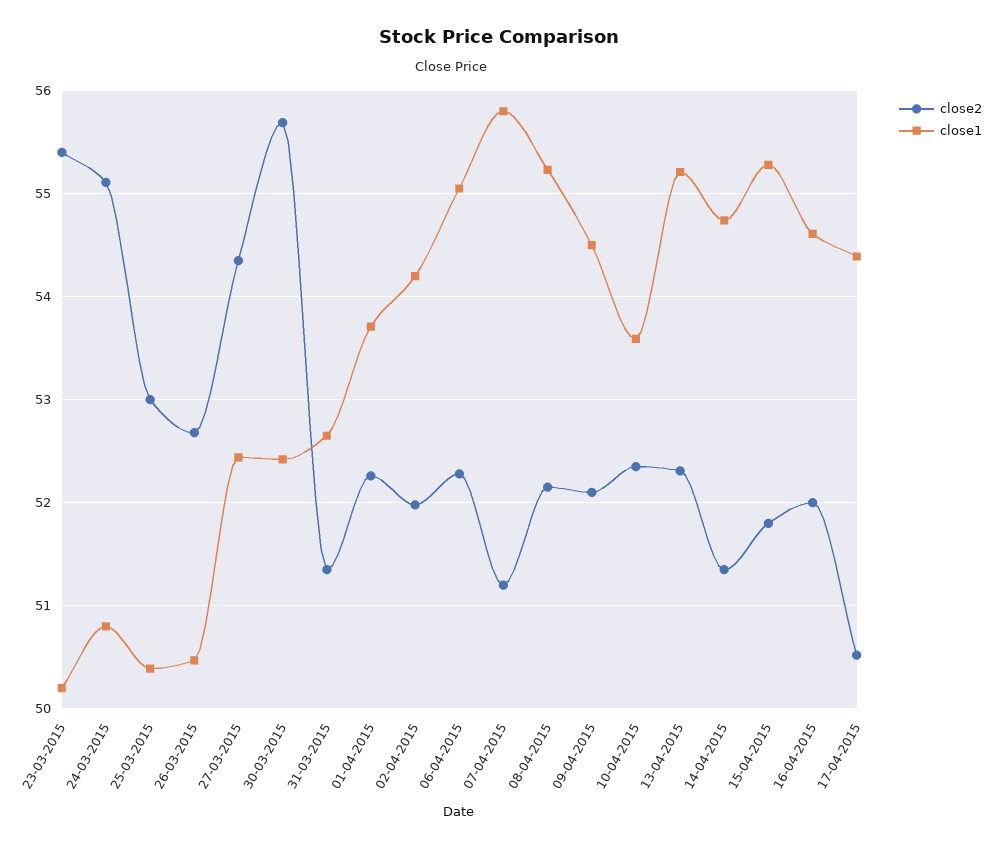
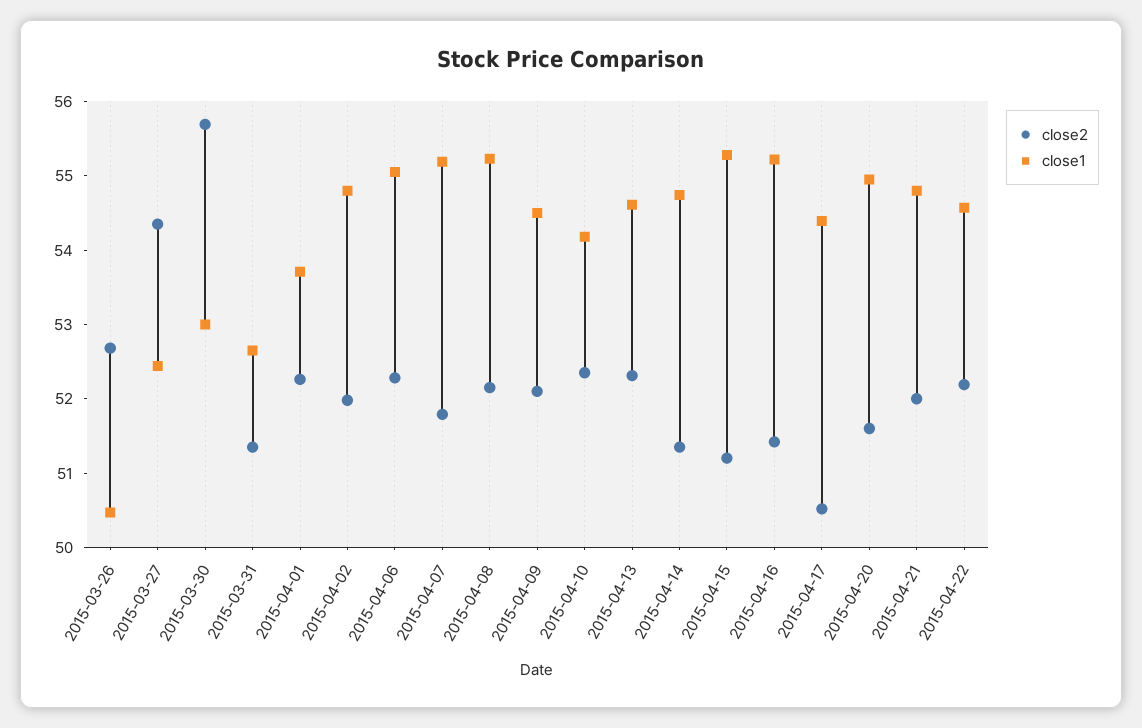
close2, 23-03-2015: 55.4 -> none
close1, 23-03-2015: 50.2 -> none
close2, 24-03-2015: 55.1 -> none
close1, 24-03-2015: 50.8 -> none
close2, 25-03-2015: 53 -> none
close1, 25-03-2015: 50.4 -> none
close1, 30-03-2015: 52.4 -> 53
close1, 02-04-2015: 54.2 -> 54.8
close2, 07-04-2015: 51.2 -> 51.8
close1, 07-04-2015: 55.8 -> 55.2
close1, 10-04-2015: 53.6 -> 54.2
close1, 13-04-2015: 55.2 -> 54.6
close2, 15-04-2015: 51.8 -> 51.2
close2, 16-04-2015: 52 -> 51.4
close1, 16-04-2015: 54.6 -> 55.2
close2, 2015-04-20: none -> 51.6
close1, 2015-04-20: none -> 55
close2, 2015-04-21: none -> 52
close1, 2015-04-21: none -> 54.8
close2, 2015-04-22: none -> 52.2
close1, 2015-04-22: none -> 54.6

